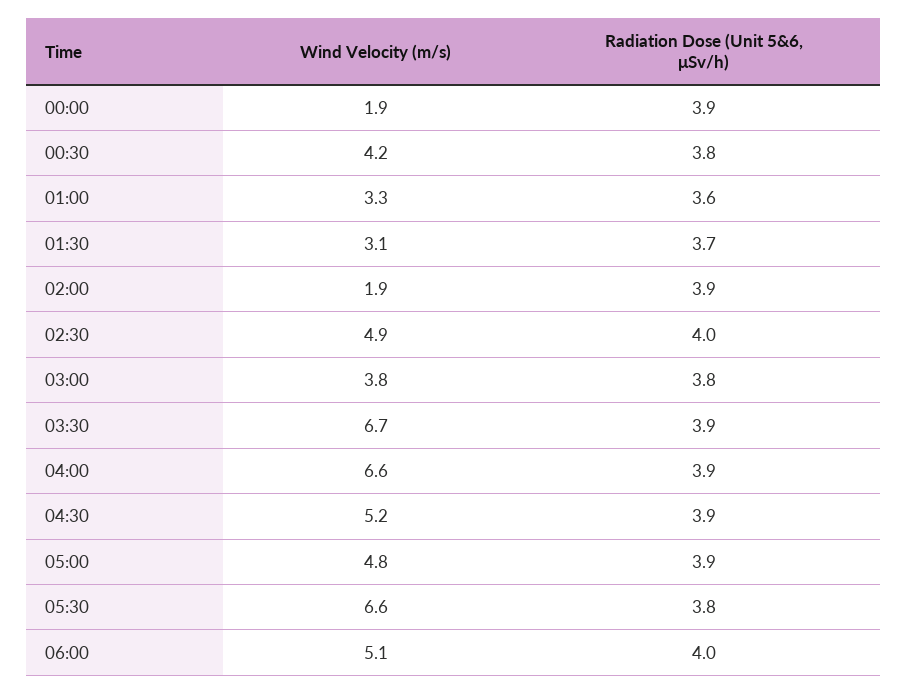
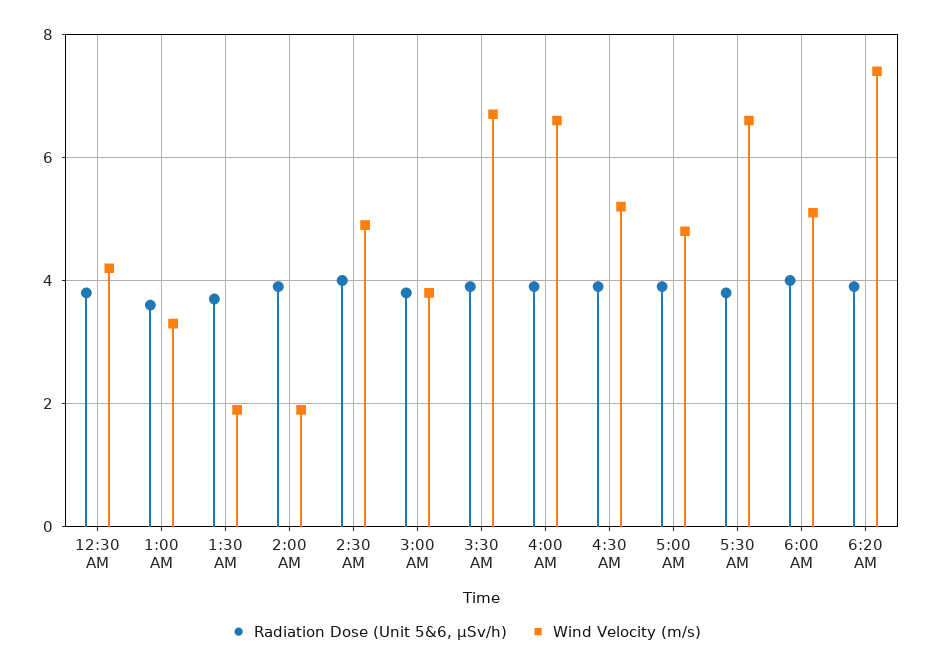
Wind Velocity (m/s), 00:00: 1.9 -> none
Radiation Dose (Unit 5&6, μSv/h), 00:00: 3.9 -> none
Wind Velocity (m/s), 01:30: 3.1 -> 2
Radiation Dose (Unit 5&6, μSv/h), 6:20 AM: none -> 4
Wind Velocity (m/s), 6:20 AM: none -> 7.5

